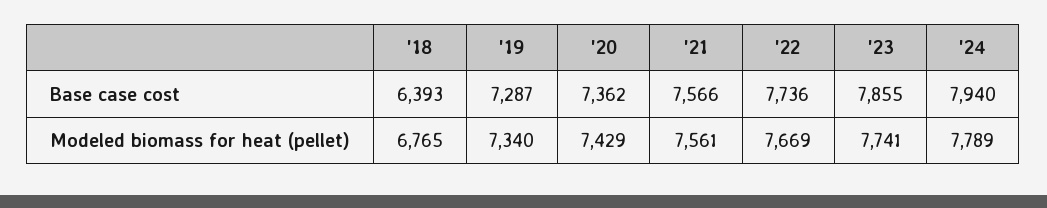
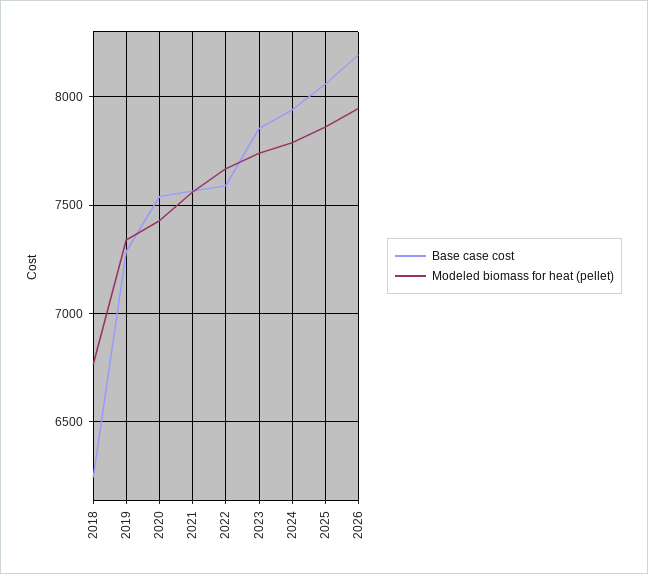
Base case cost, '18: 6393 -> 6250
Base case cost, '20: 7362 -> 7550
Base case cost, '22: 7736 -> 7600
Base case cost, 2025: none -> 8050
Modeled biomass for heat (pellet), 2025: none -> 7850
Base case cost, 2026: none -> 8200
Modeled biomass for heat (pellet), 2026: none -> 7950

